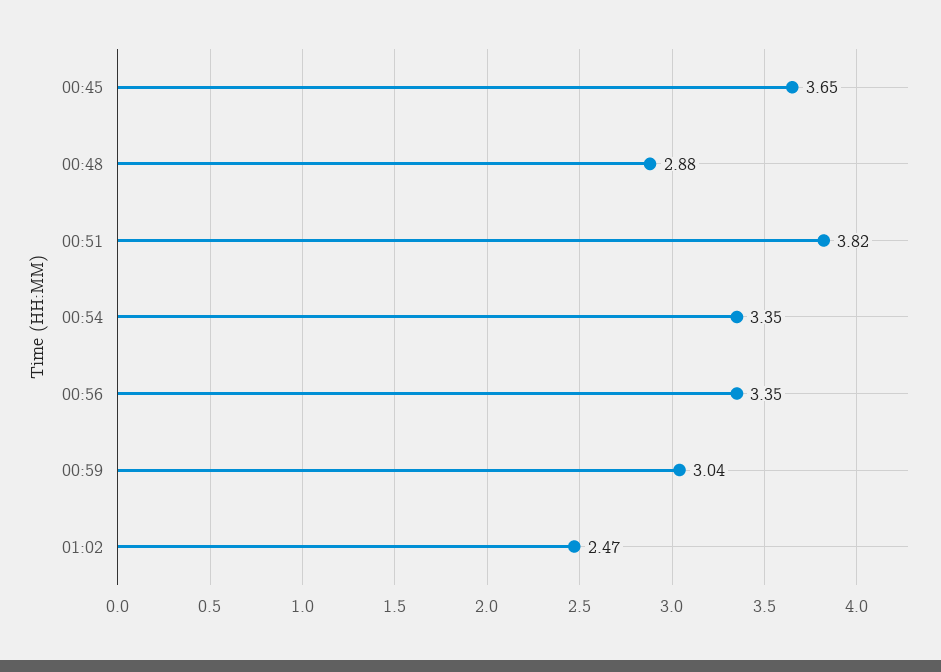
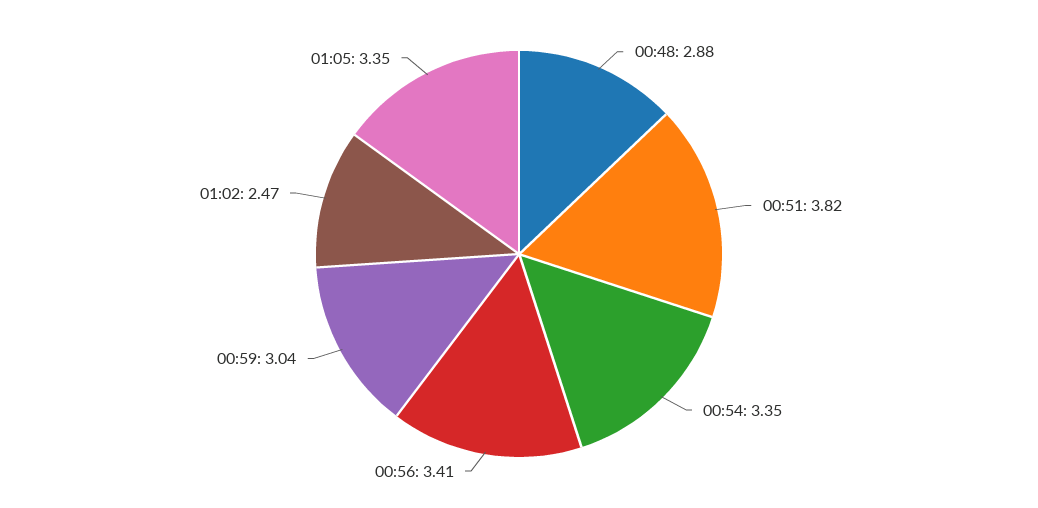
00:45: 3.65 -> none
00:56: 3.35 -> 3.41
01:05: none -> 3.35

